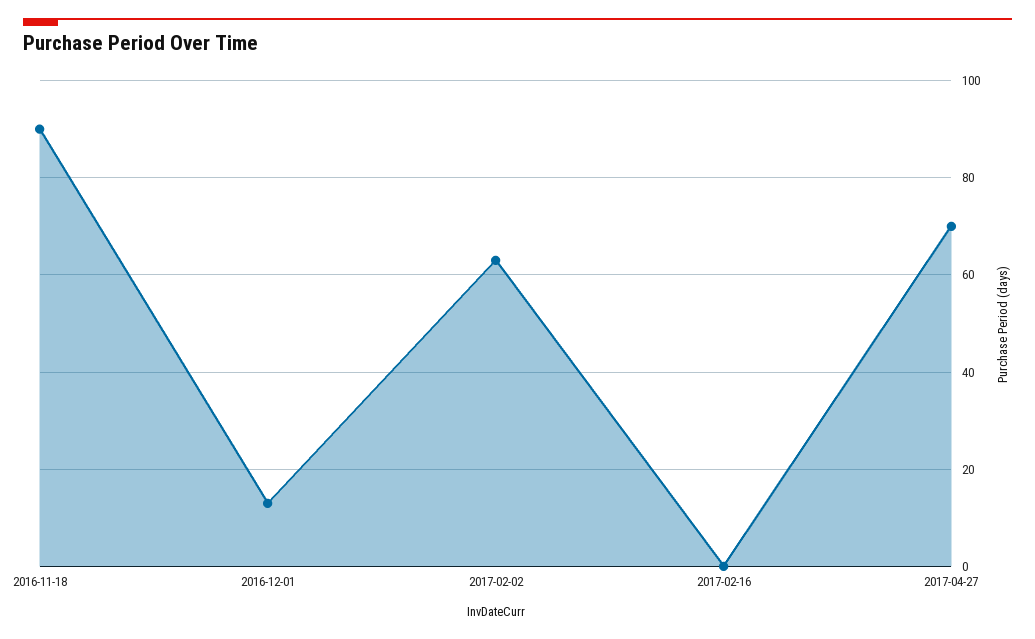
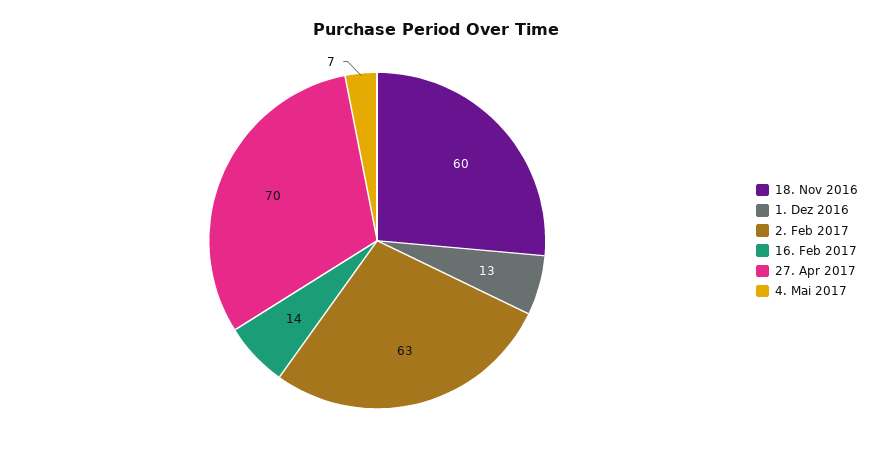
2016-11-18: 90 -> 60
2017-02-16: 0 -> 14
4. Mai 2017: none -> 7

